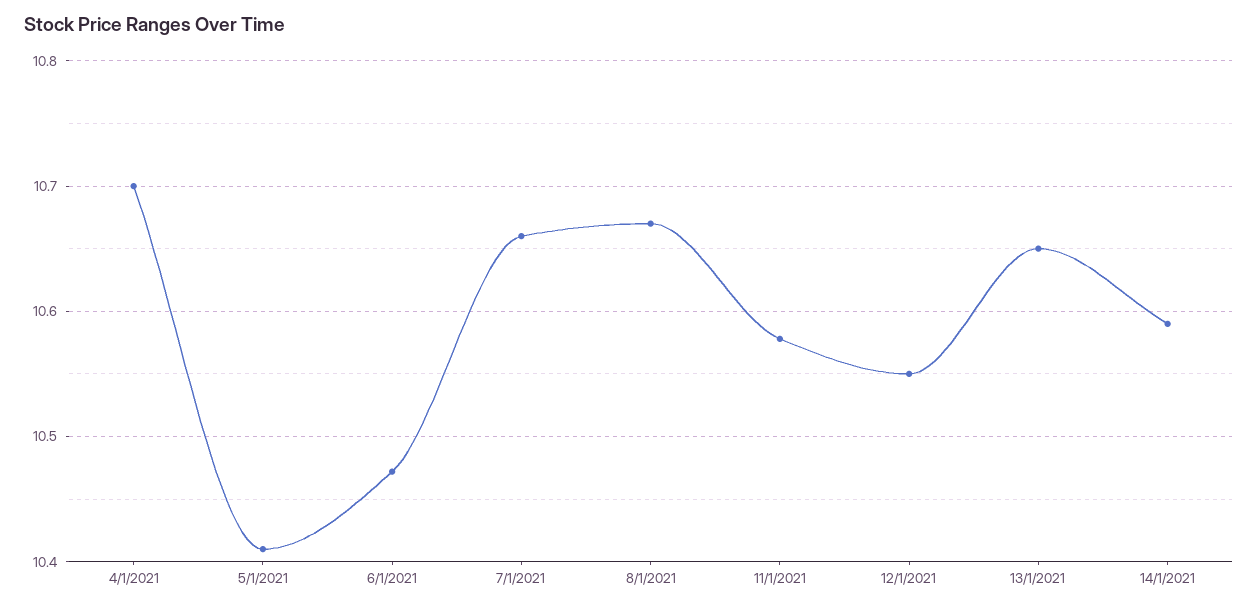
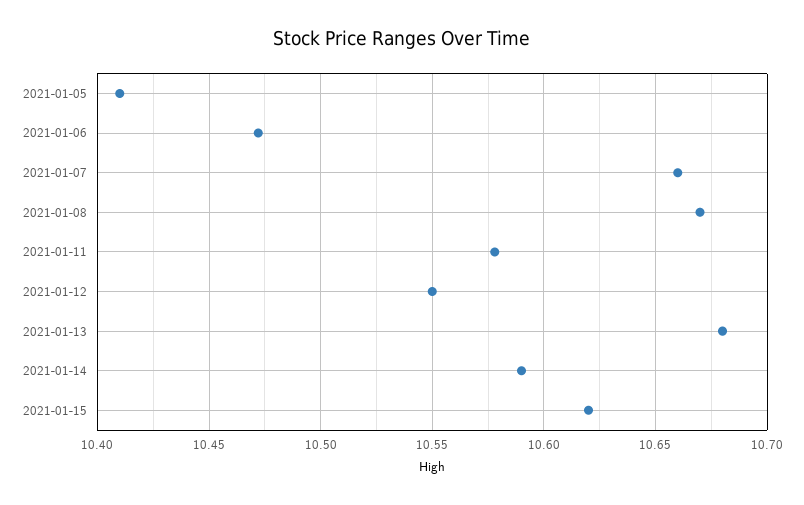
4/1/2021: 10.7 -> none
13/1/2021: 10.65 -> 10.68
2021-01-15: none -> 10.62

